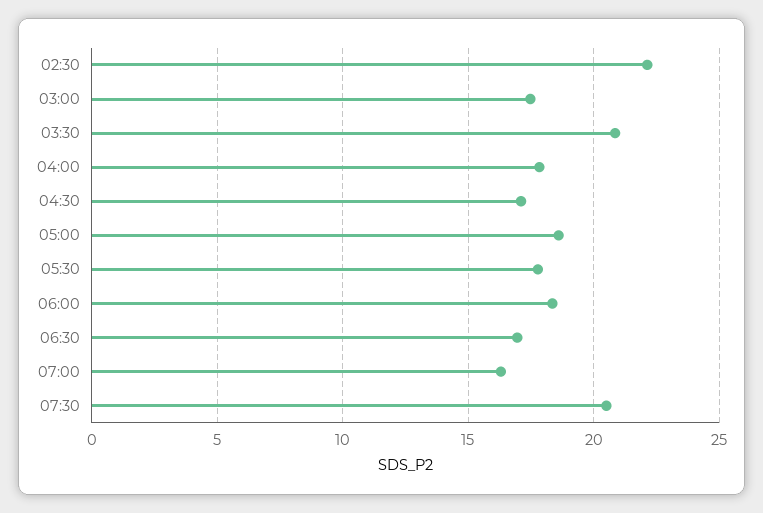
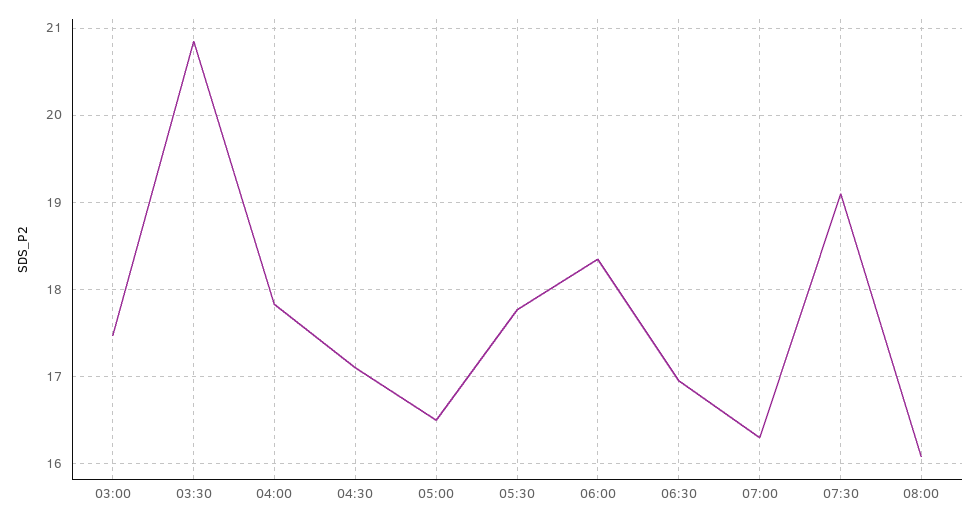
02:30: 22 -> none
05:00: 18.5 -> 16.5
07:30: 20.5 -> 19.1
08:00: none -> 16.1

